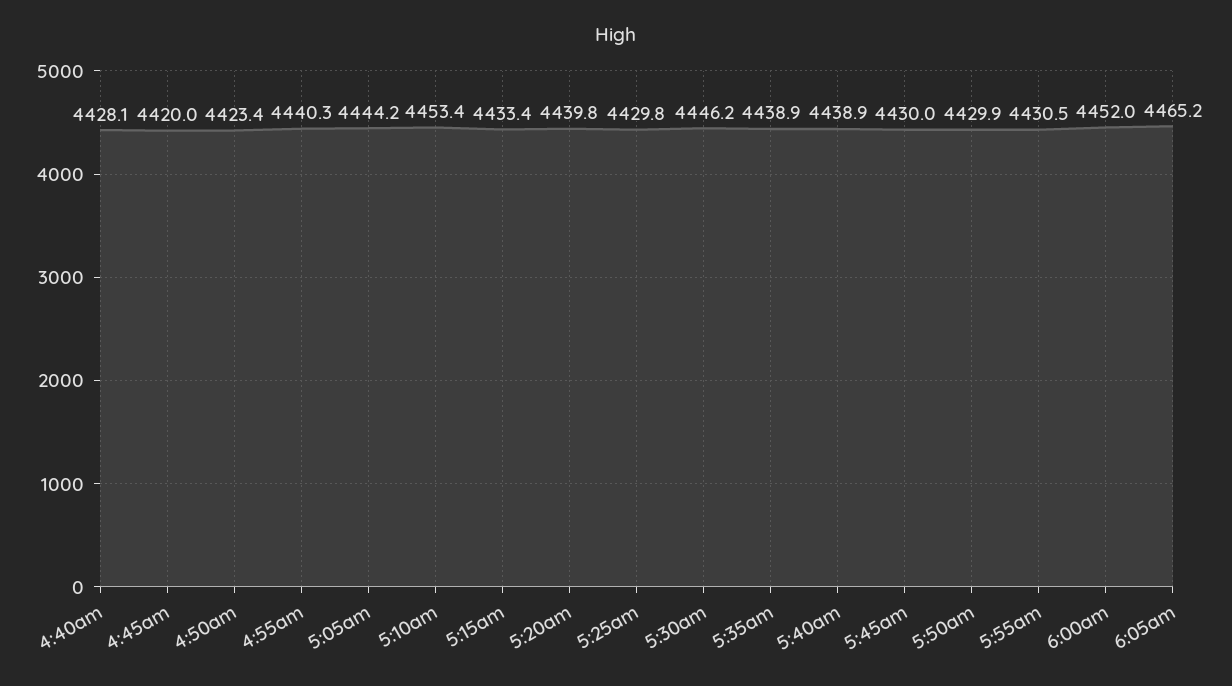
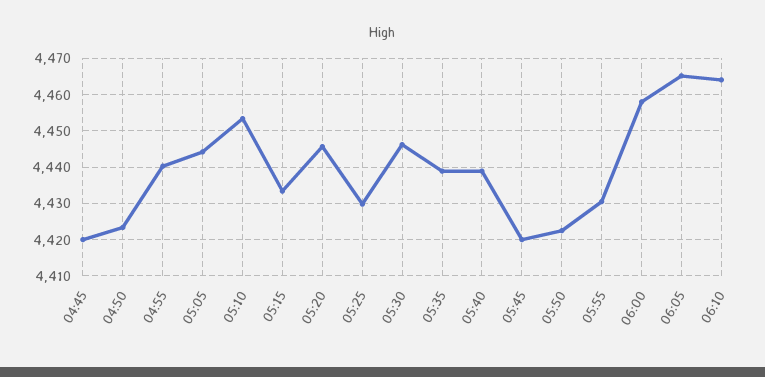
4:40am: 4428.1 -> none
5:20am: 4439.8 -> 4446
5:45am: 4430 -> 4420
5:50am: 4429.9 -> 4422
6:00am: 4452 -> 4458
06:10: none -> 4464

